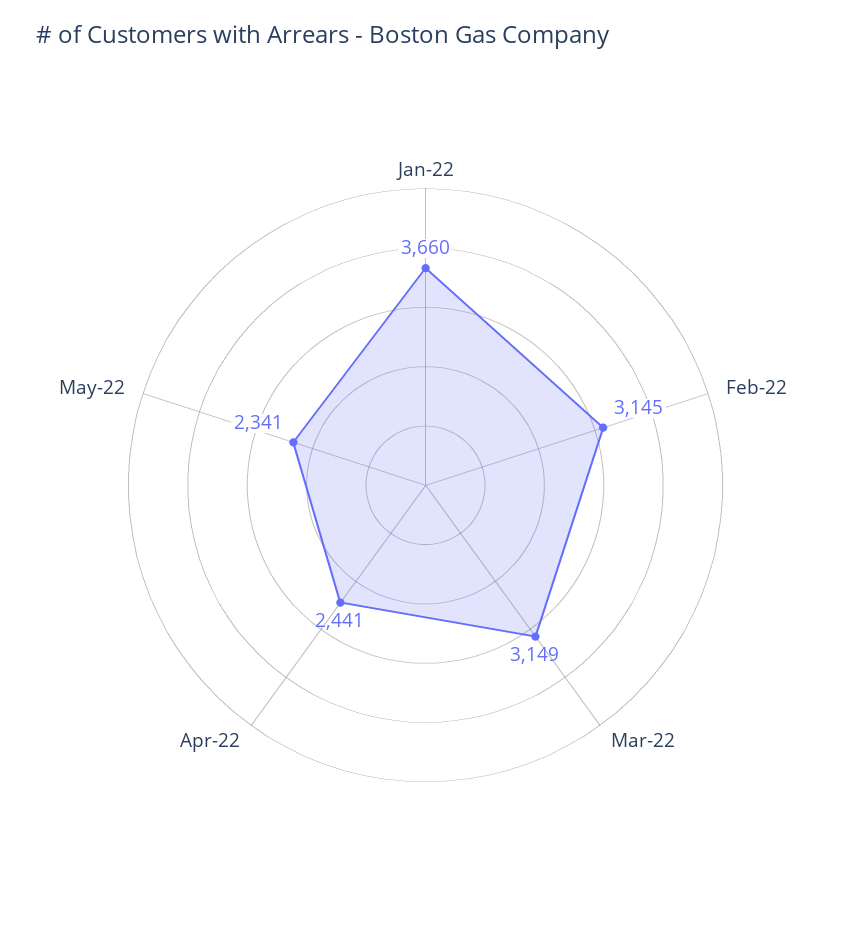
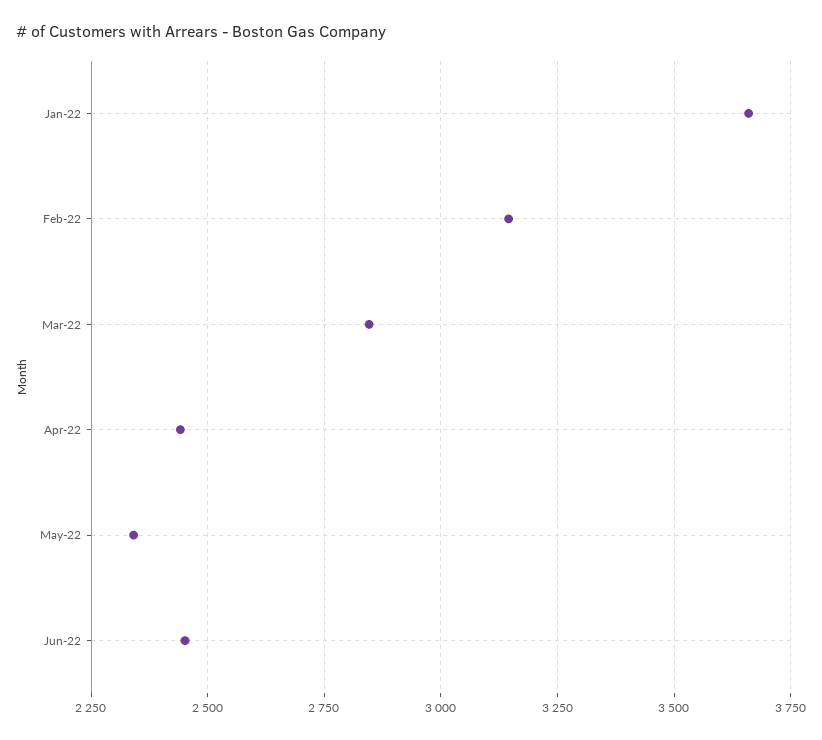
Mar-22: 3149 -> 2850
Jun-22: none -> 2450

